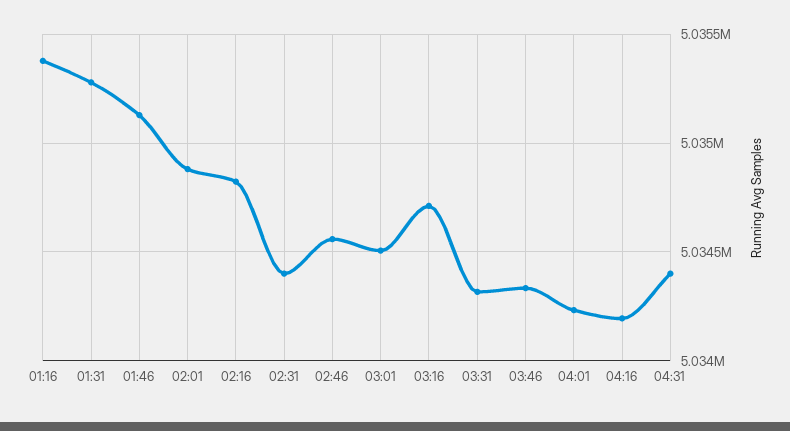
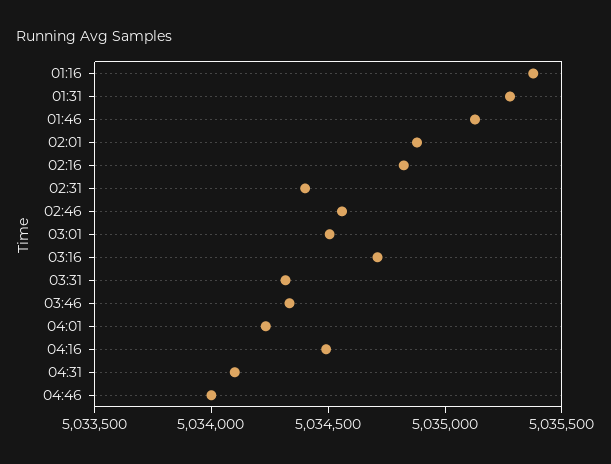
04:16: 5034200 -> 5034500
04:31: 5034400 -> 5034100
04:46: none -> 5034000

